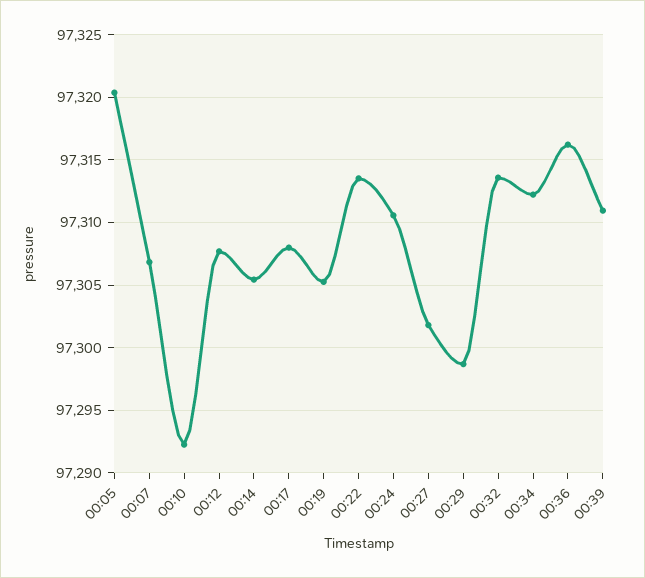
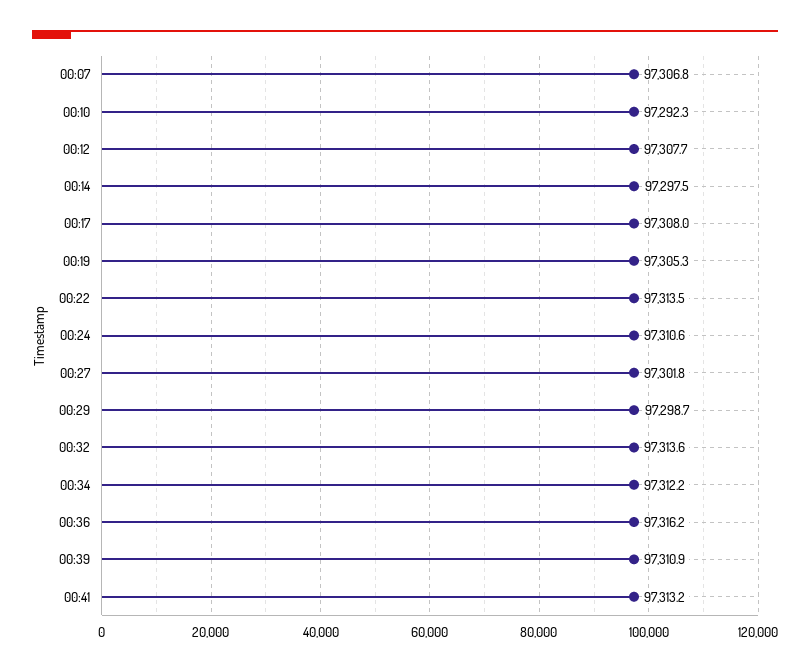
00:05: 97320.5 -> none
00:14: 97305.5 -> 97297.5
00:41: none -> 97313.2

